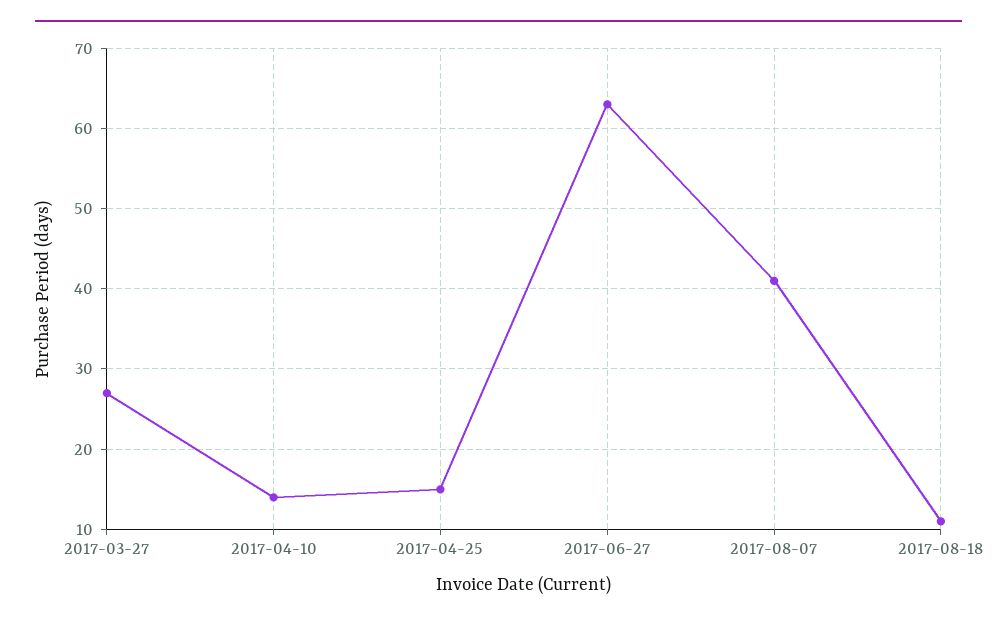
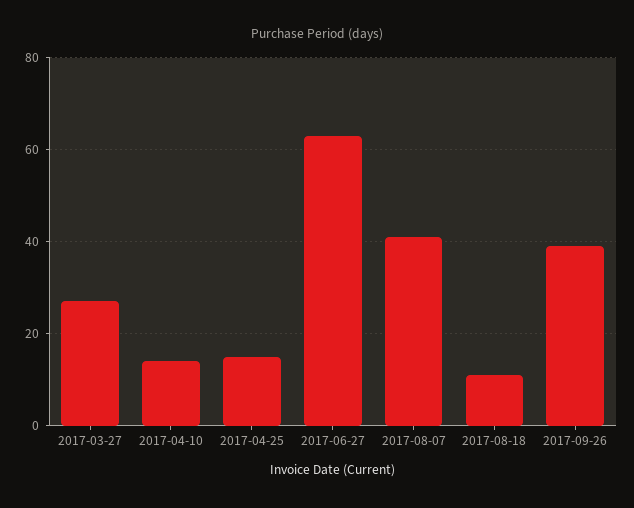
2017-09-26: none -> 40

